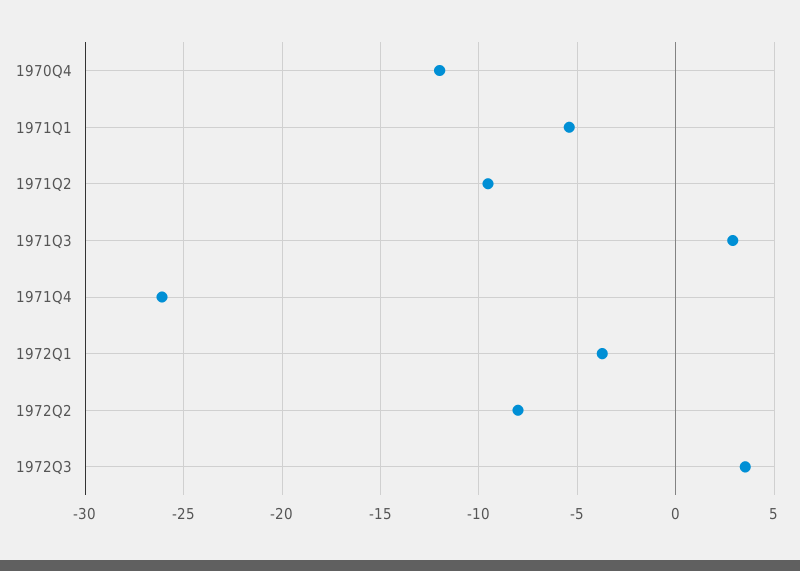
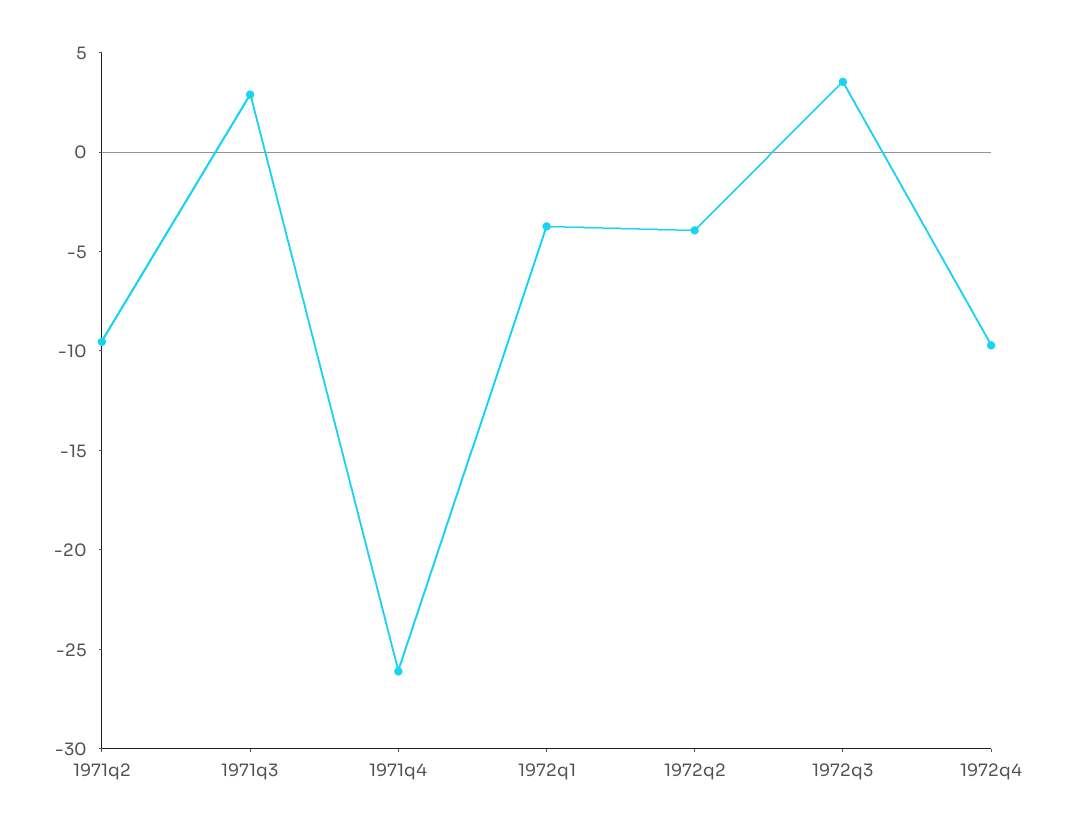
1970Q4: -12 -> none
1971Q1: -5.5 -> none
1972Q2: -8 -> -4
1972q4: none -> -10

